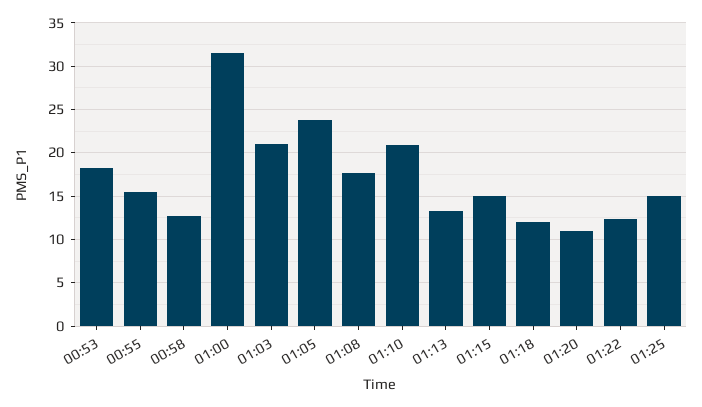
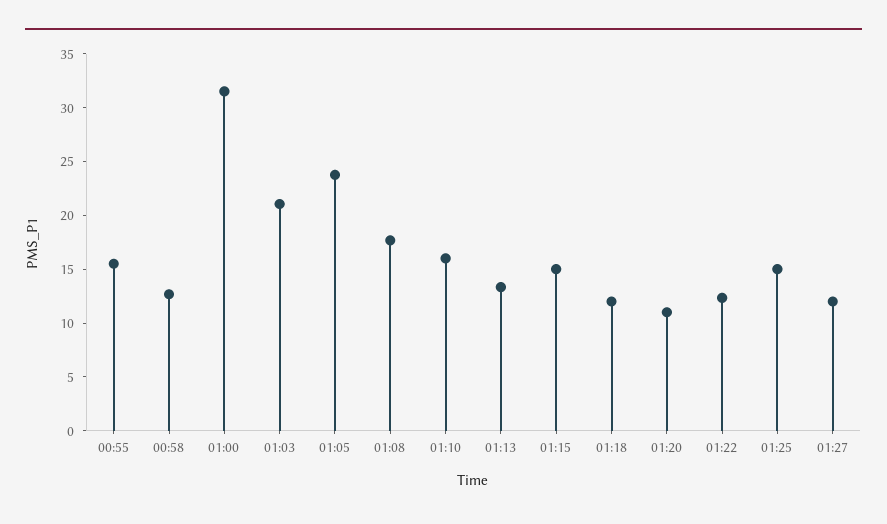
00:53: 18 -> none
01:10: 21 -> 16
01:27: none -> 12

